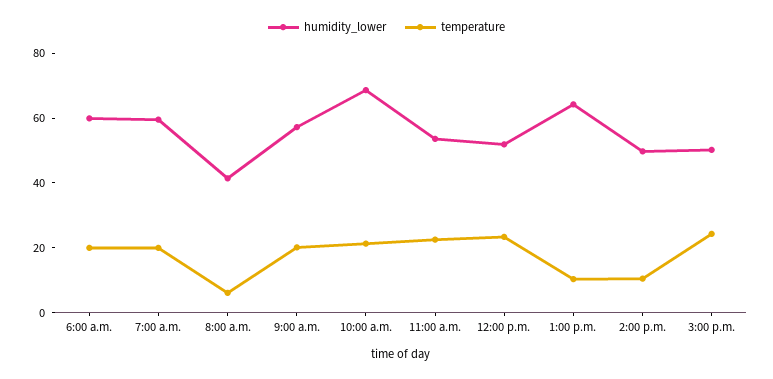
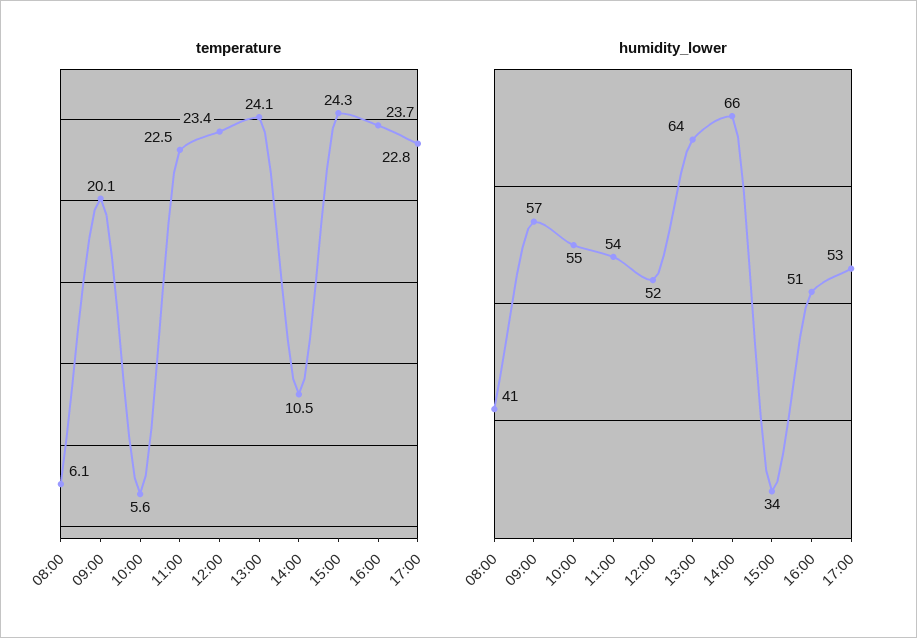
humidity_lower, 6:00 a.m.: 60 -> none
temperature, 6:00 a.m.: 20 -> none
humidity_lower, 7:00 a.m.: 60 -> none
temperature, 7:00 a.m.: 20 -> none
humidity_lower, 10:00 a.m.: 70 -> 55
temperature, 10:00 a.m.: 20 -> 5.6
temperature, 1:00 p.m.: 10 -> 24.1
humidity_lower, 2:00 p.m.: 50 -> 66
humidity_lower, 3:00 p.m.: 50 -> 34
temperature, 16:00: none -> 23.7
temperature, 17:00: none -> 22.8
humidity_lower, 16:00: none -> 51
humidity_lower, 17:00: none -> 53

